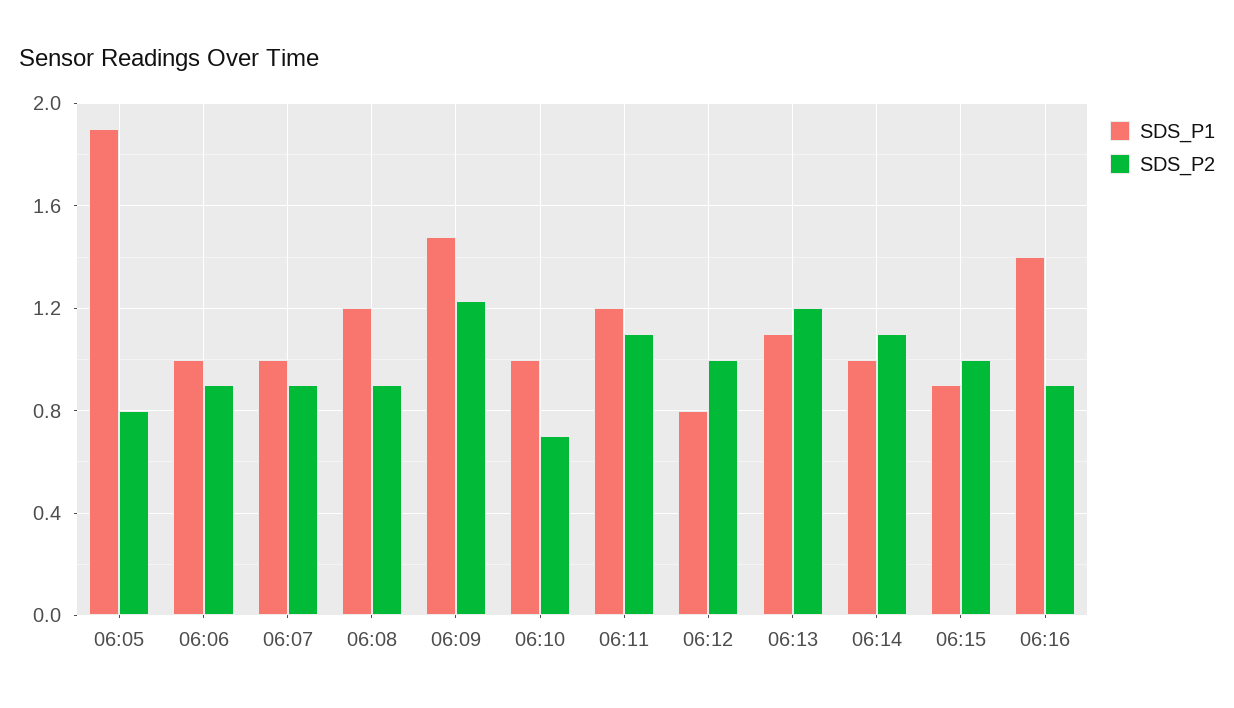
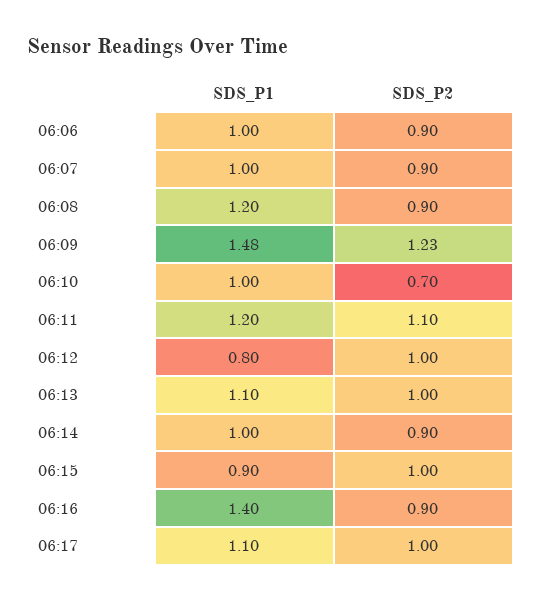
SDS_P1, 06:05: 1.9 -> none
SDS_P2, 06:05: 0.8 -> none
SDS_P2, 06:13: 1.2 -> 1
SDS_P2, 06:14: 1.1 -> 0.9
SDS_P1, 06:17: none -> 1.1
SDS_P2, 06:17: none -> 1

